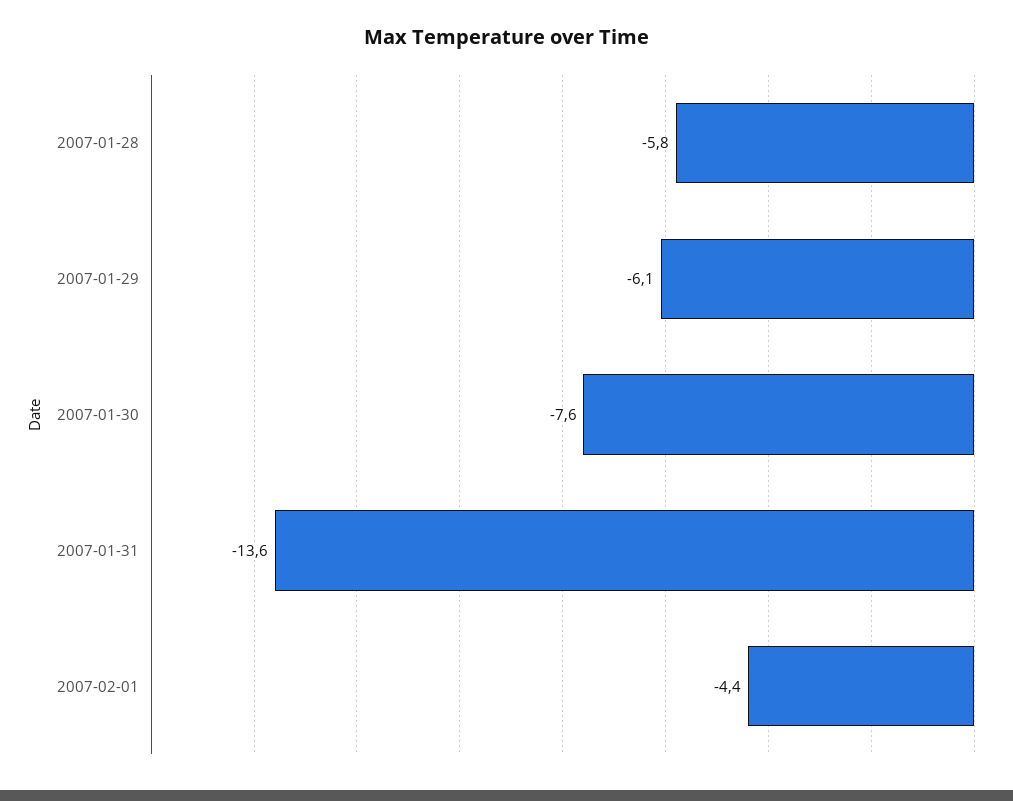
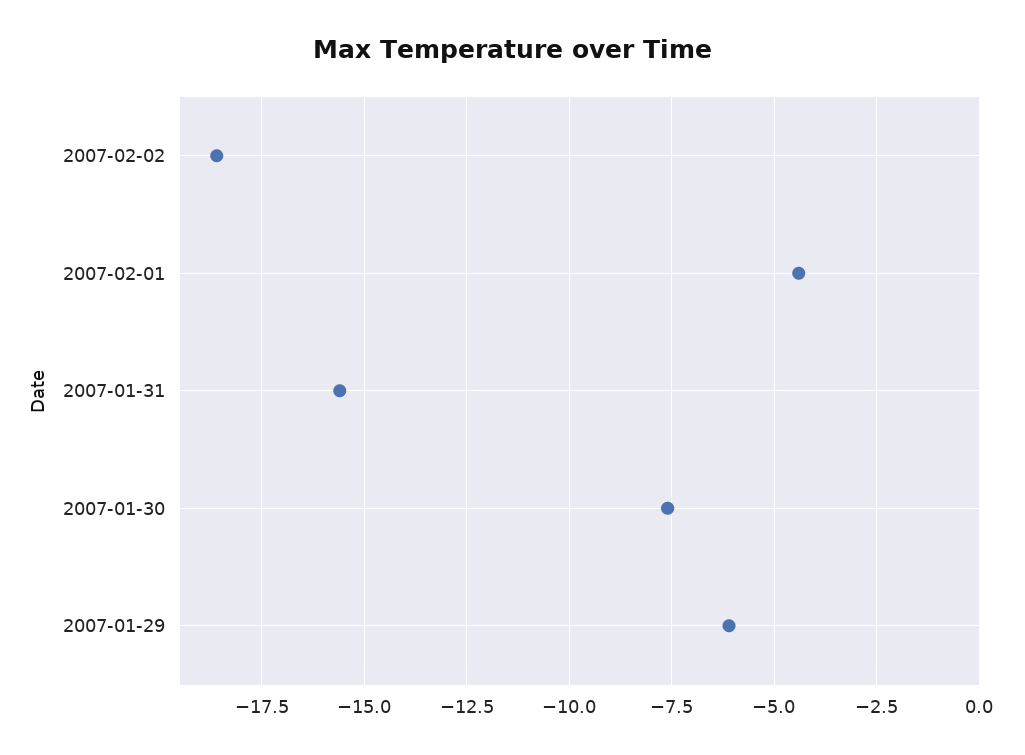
2007-01-28: -5.8 -> none
2007-01-31: -13.6 -> -15.5
2007-02-02: none -> -18.5

